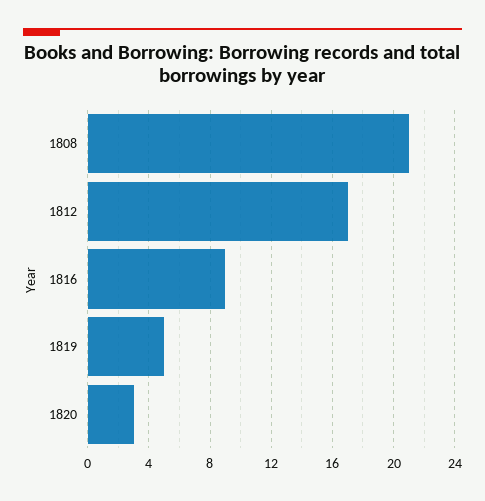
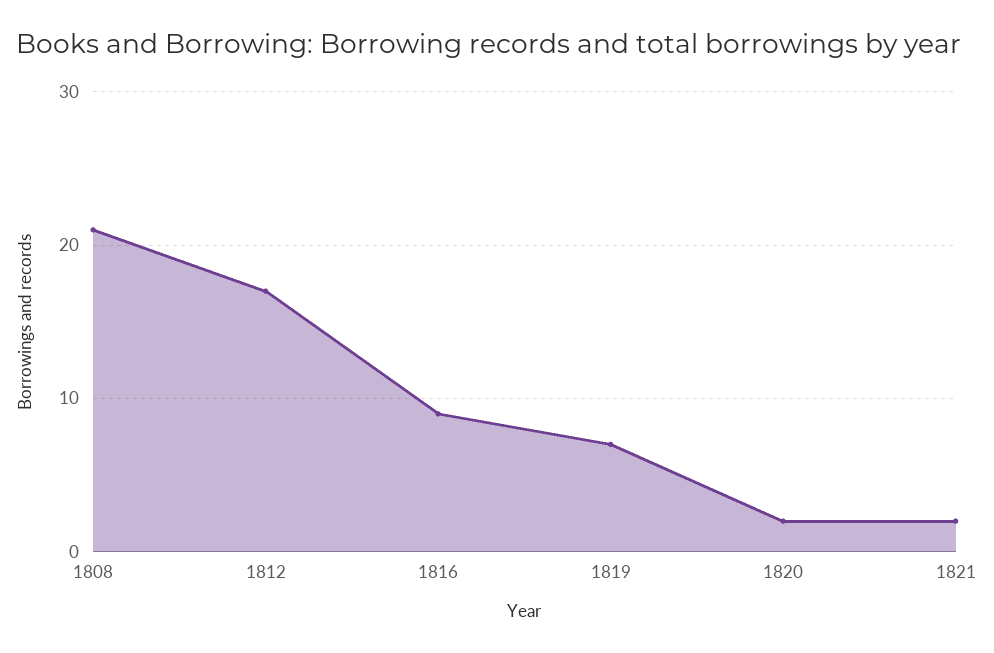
1819: 5 -> 7
1820: 3 -> 2
1821: none -> 2

